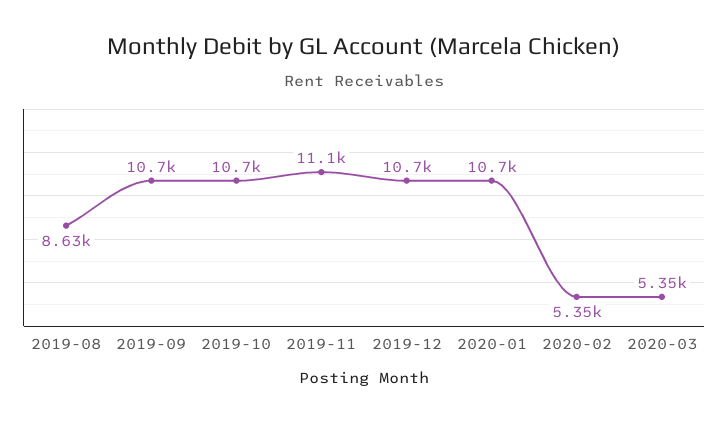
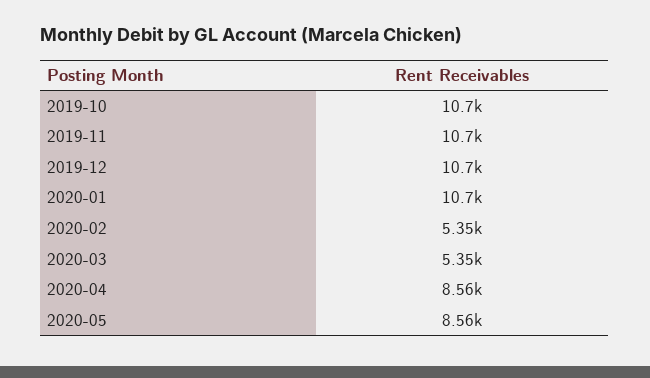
2019-08: 8630 -> none
2019-09: 10700 -> none
2019-11: 11100 -> 10700
2020-04: none -> 8560
2020-05: none -> 8560

